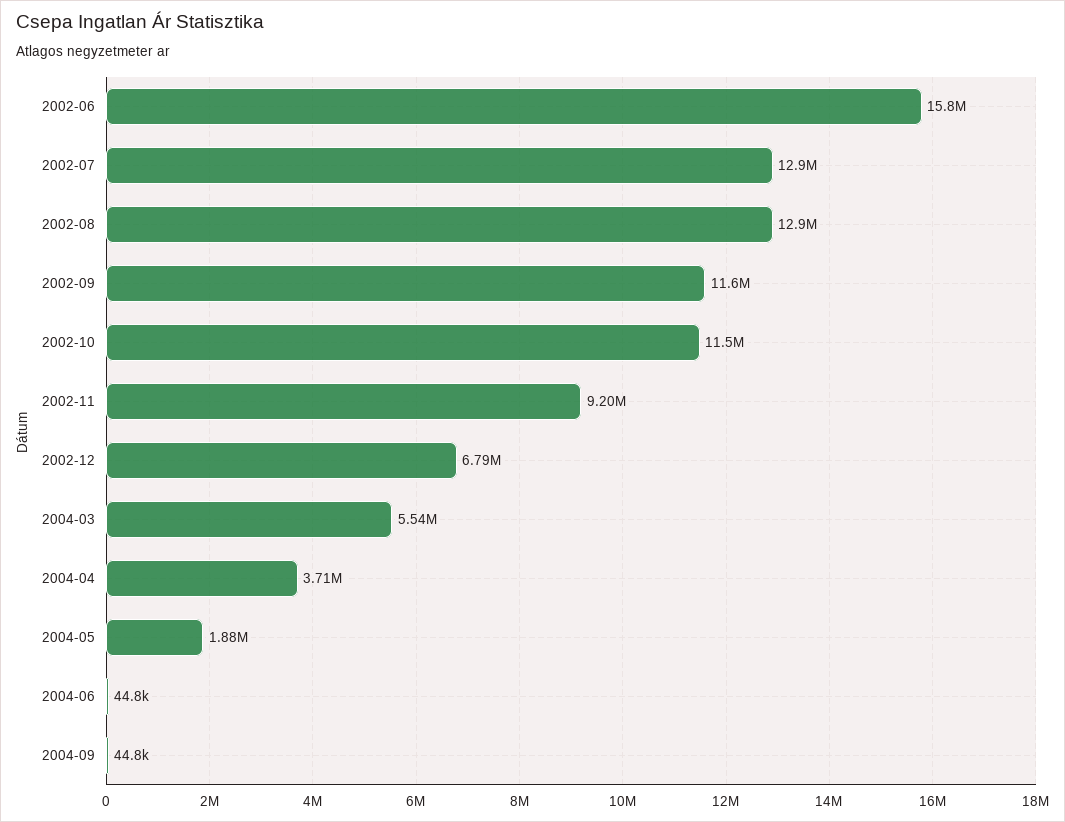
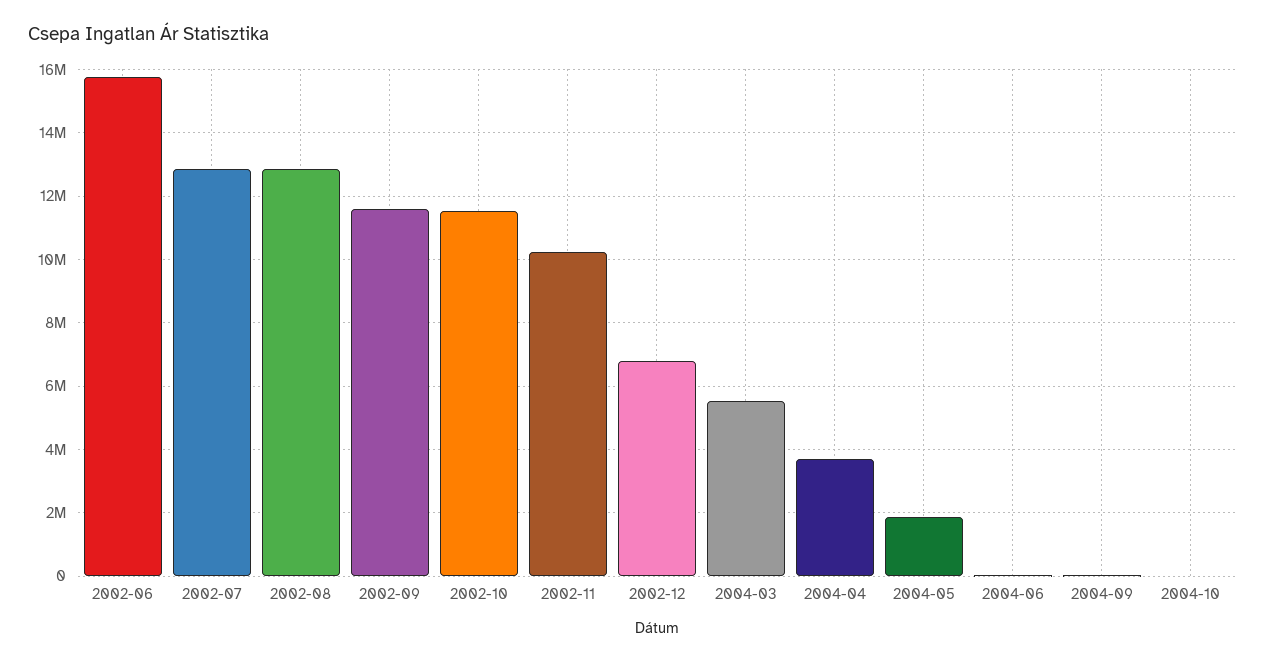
2002-11: 9200000 -> 10200000
2004-10: none -> 0

